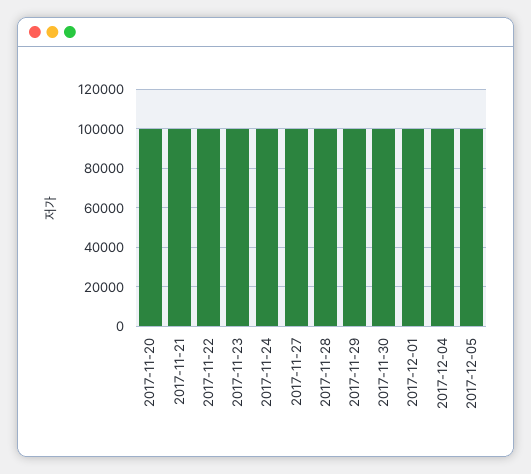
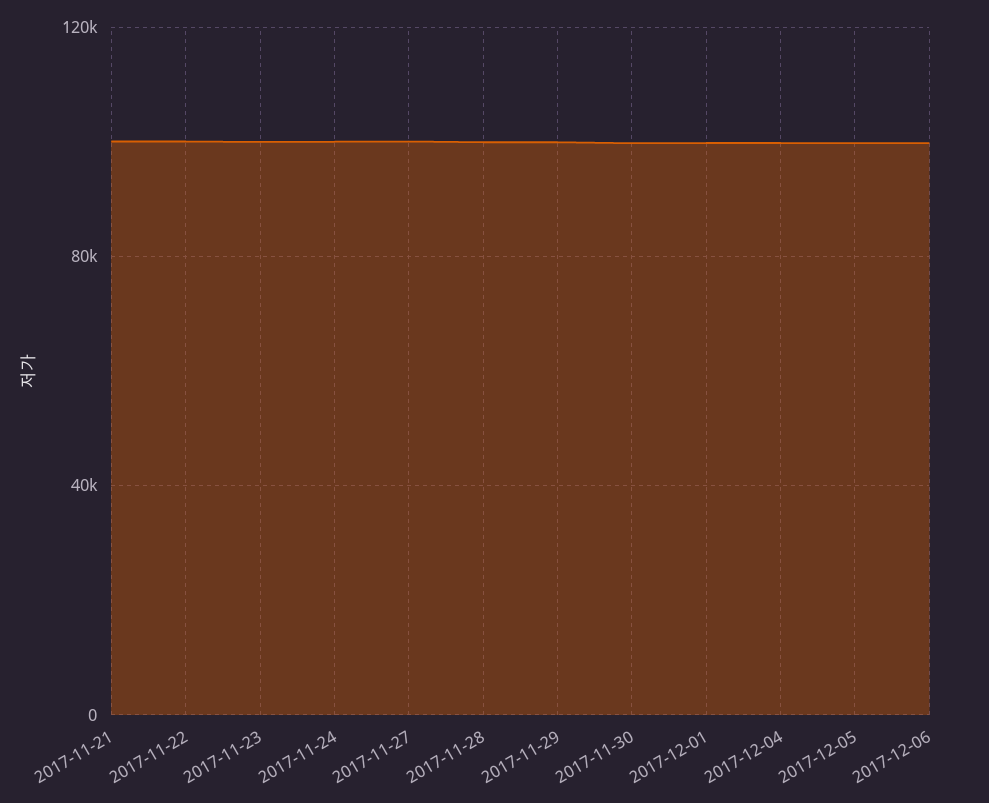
2017-11-20: 100000 -> none
2017-12-06: none -> 100000

